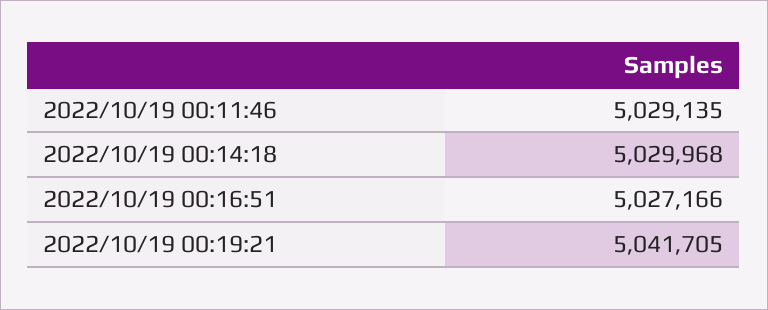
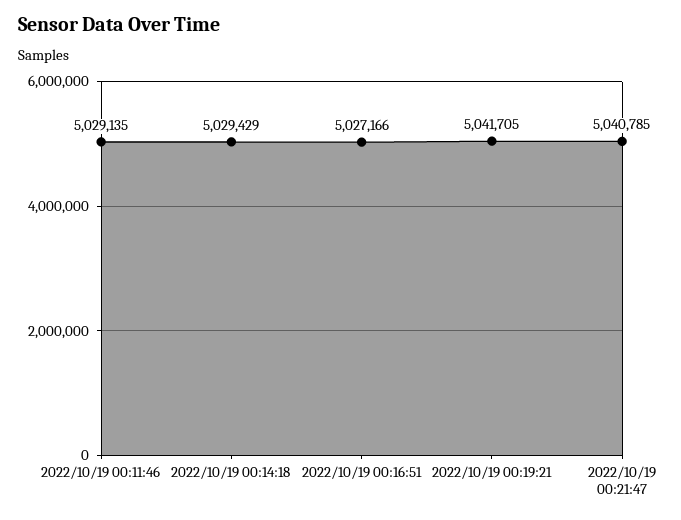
2022/10/19 00:14:18: 5029968 -> 5029429
2022/10/19 00:21:47: none -> 5040785

